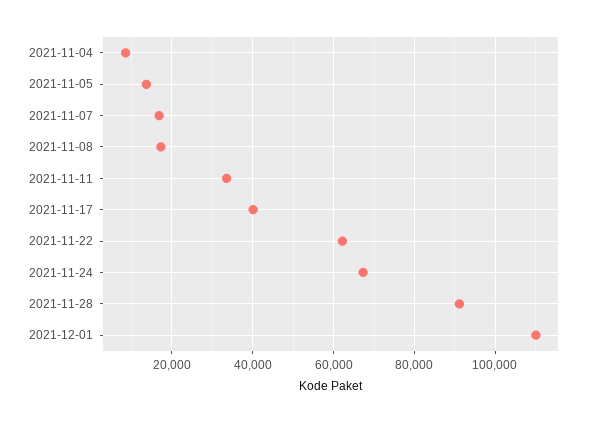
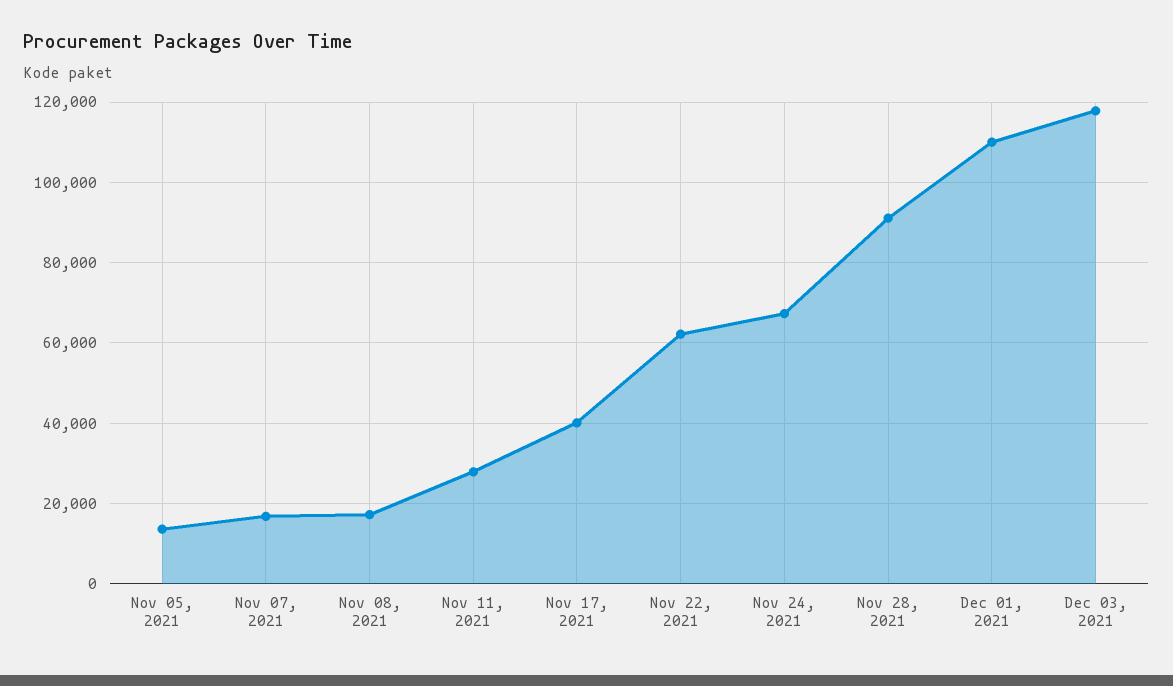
2021-11-04: 8000 -> none
2021-11-11: 34000 -> 28000
Dec 03, 2021: none -> 118000

